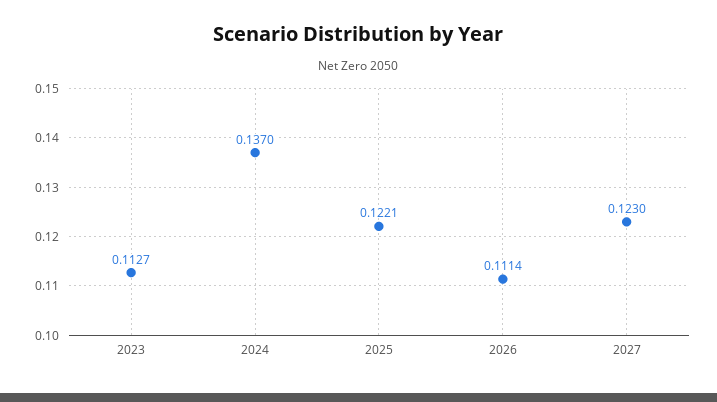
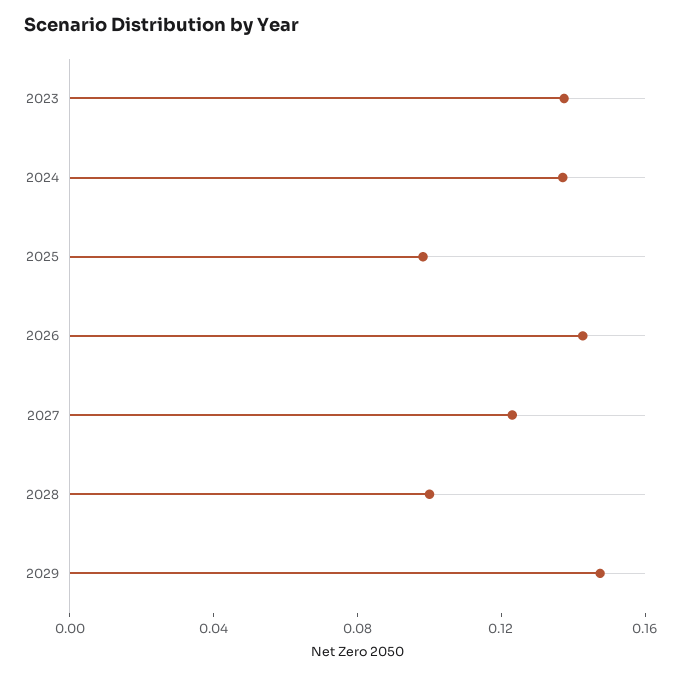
2023: 0.1127 -> 0.14
2025: 0.1221 -> 0.1
2026: 0.1114 -> 0.14
2028: none -> 0.1
2029: none -> 0.15

